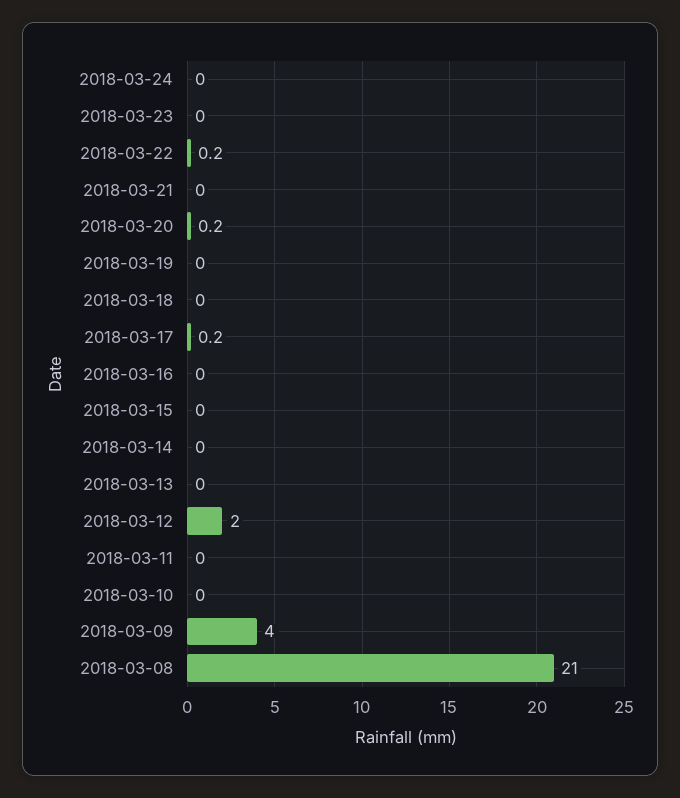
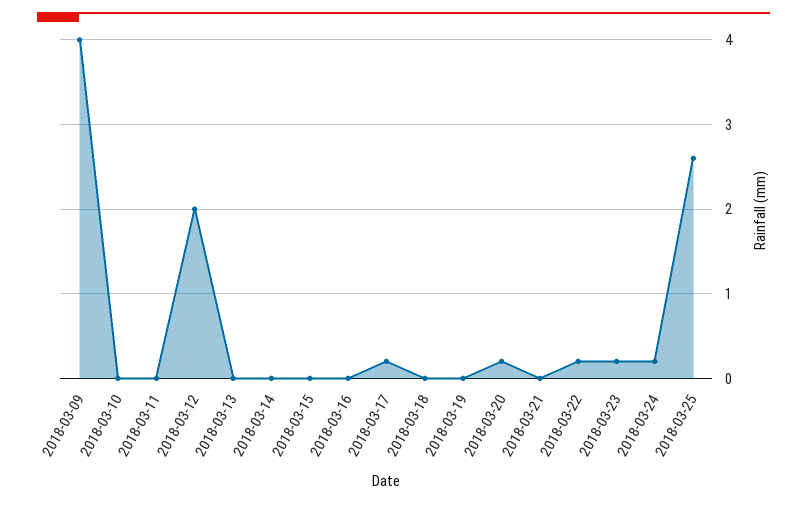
2018-03-24: 0 -> 0.2
2018-03-23: 0 -> 0.2
2018-03-08: 21 -> none
2018-03-25: none -> 2.6

